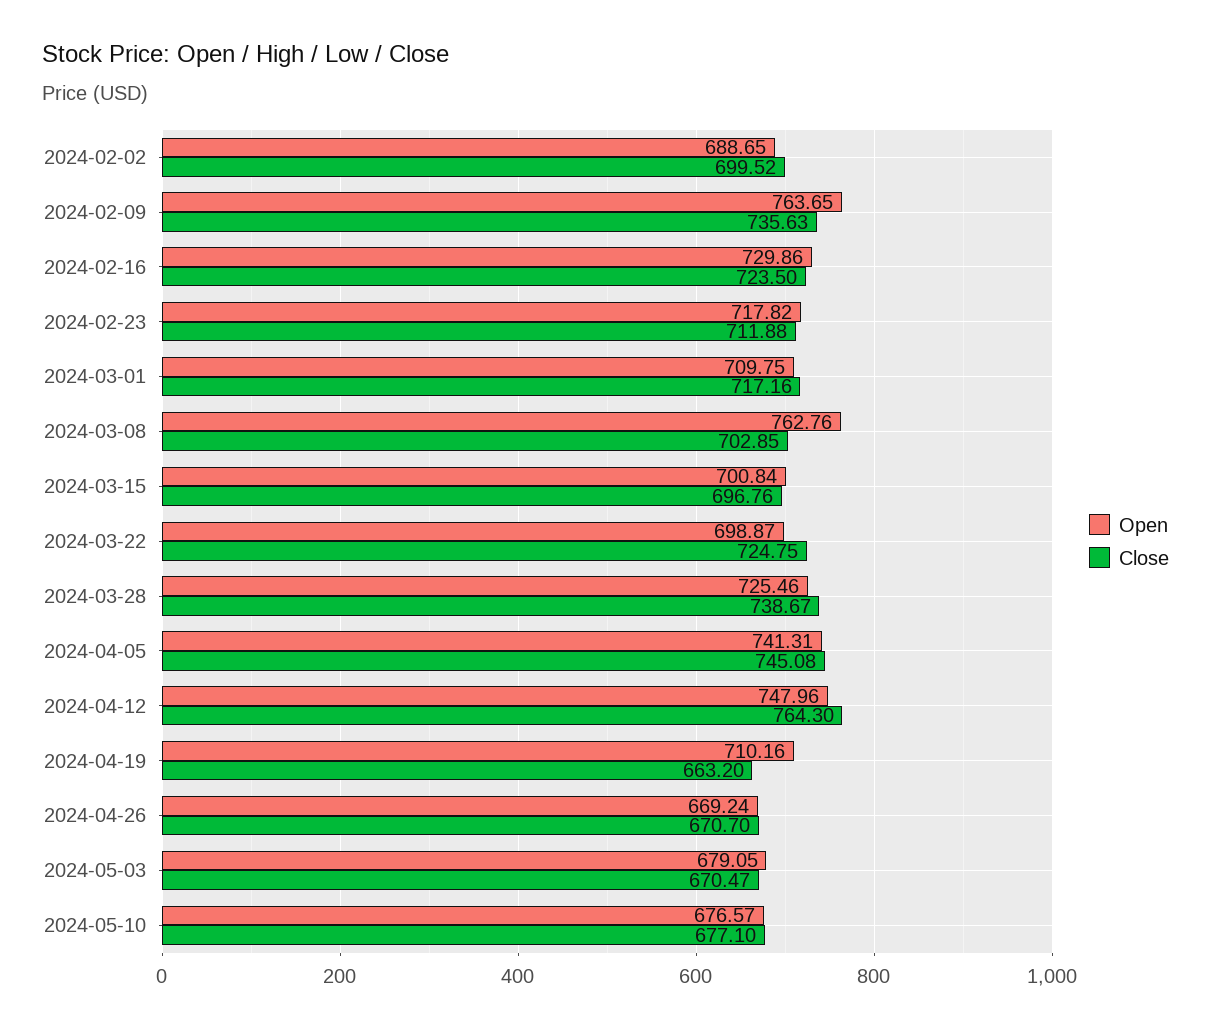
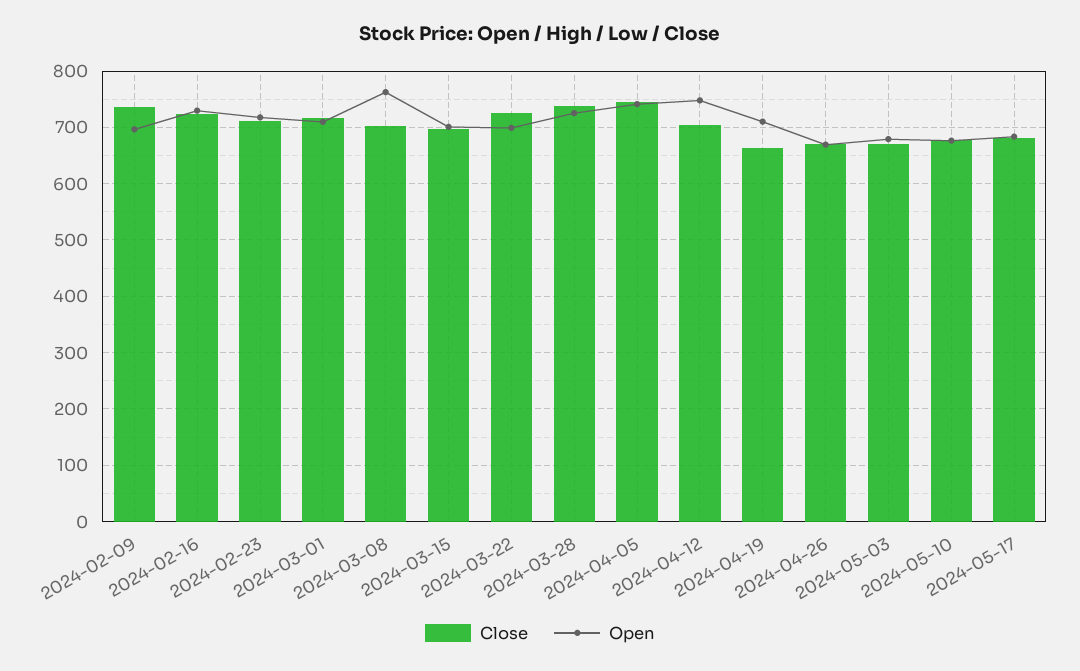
Open, 2024-02-02: 688.65 -> none
Close, 2024-02-02: 699.52 -> none
Open, 2024-02-09: 763.65 -> 700
Close, 2024-04-12: 764.3 -> 700
Close, 2024-05-17: none -> 680
Open, 2024-05-17: none -> 680

